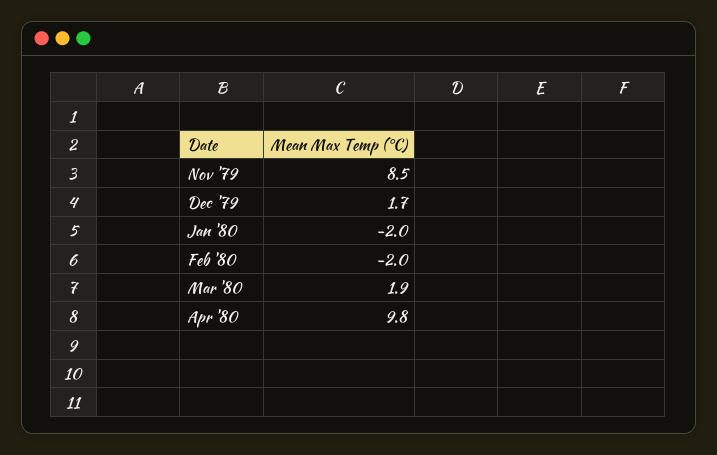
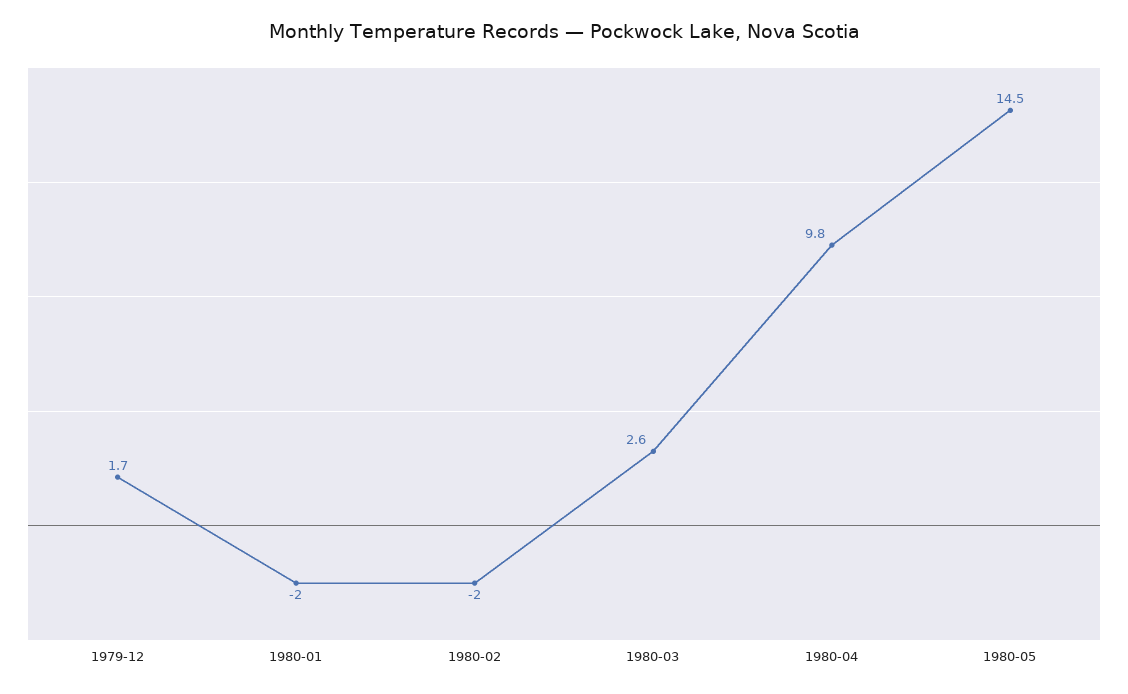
Nov '79: 8.5 -> none
Mar '80: 1.9 -> 2.6
1980-05: none -> 14.5

